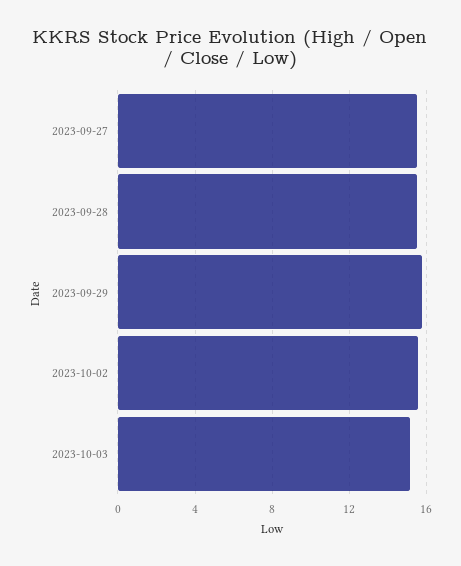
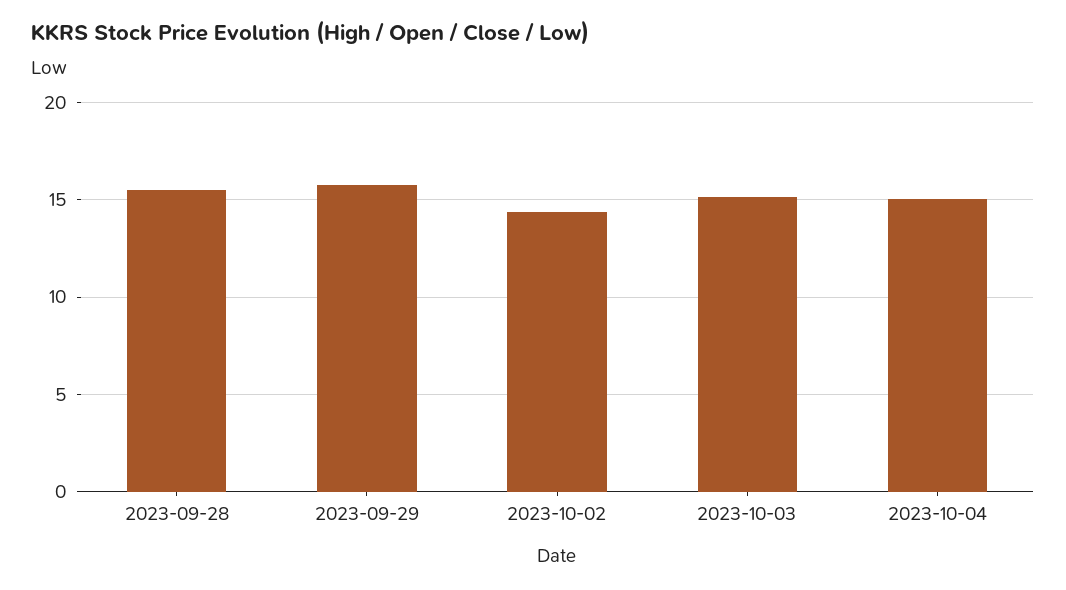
2023-09-27: 15.5 -> none
2023-10-02: 15.5 -> 14.5
2023-10-04: none -> 15

